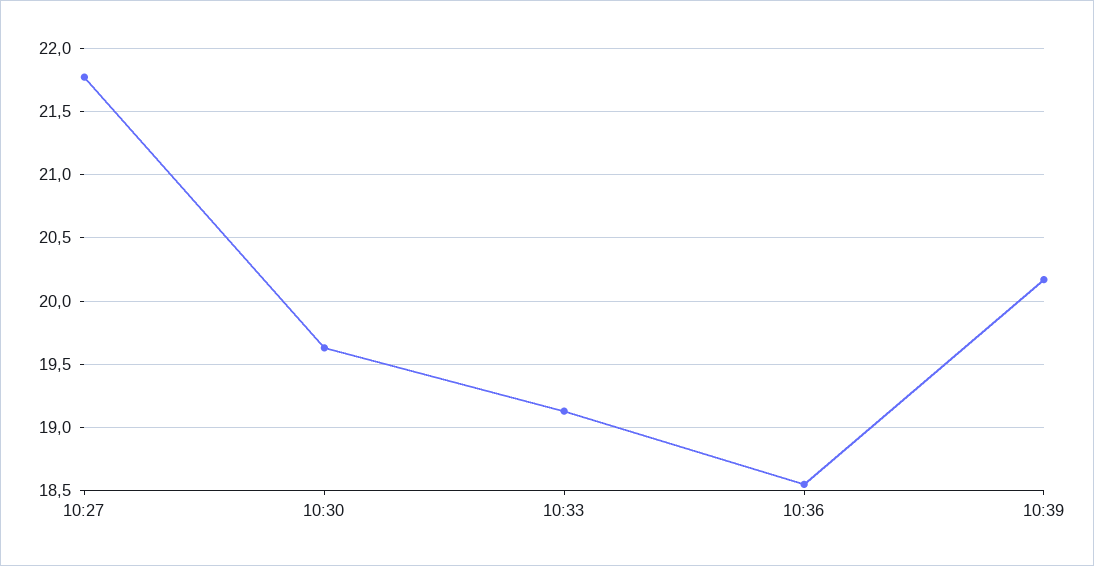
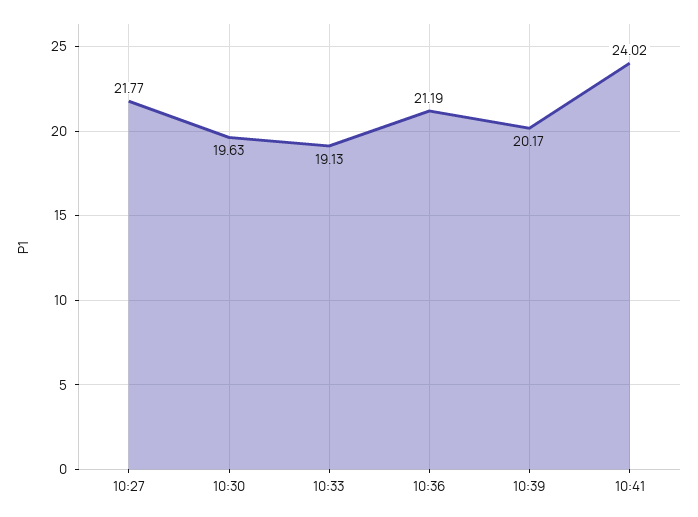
10:36: 18.55 -> 21.19
10:41: none -> 24.02

